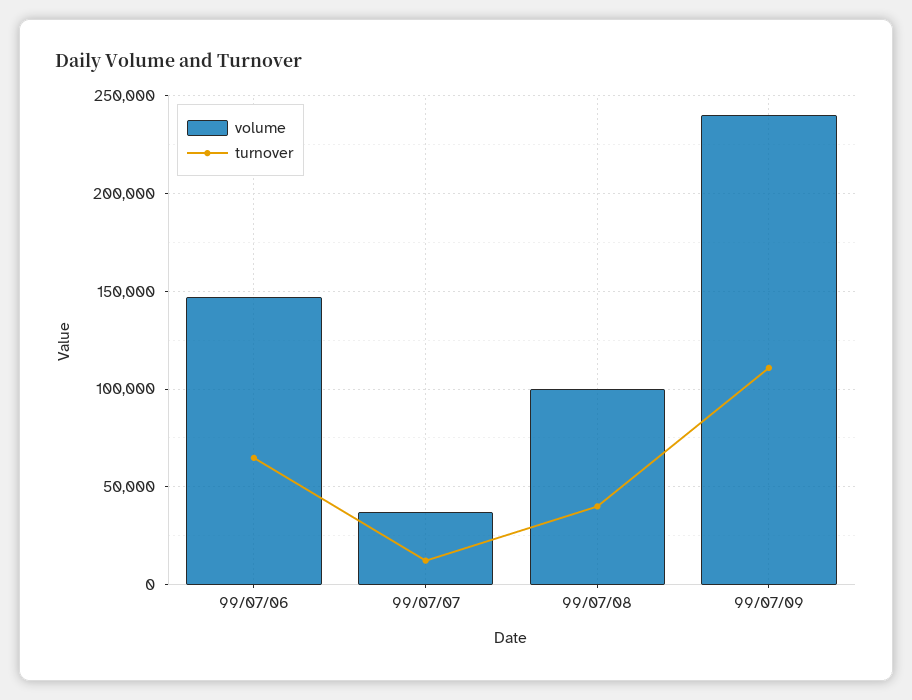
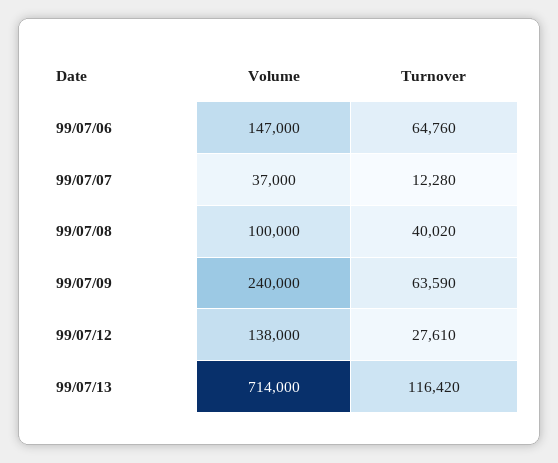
turnover, 99/07/09: 110000 -> 63590
volume, 99/07/12: none -> 138000
turnover, 99/07/12: none -> 27610
volume, 99/07/13: none -> 714000
turnover, 99/07/13: none -> 116420

